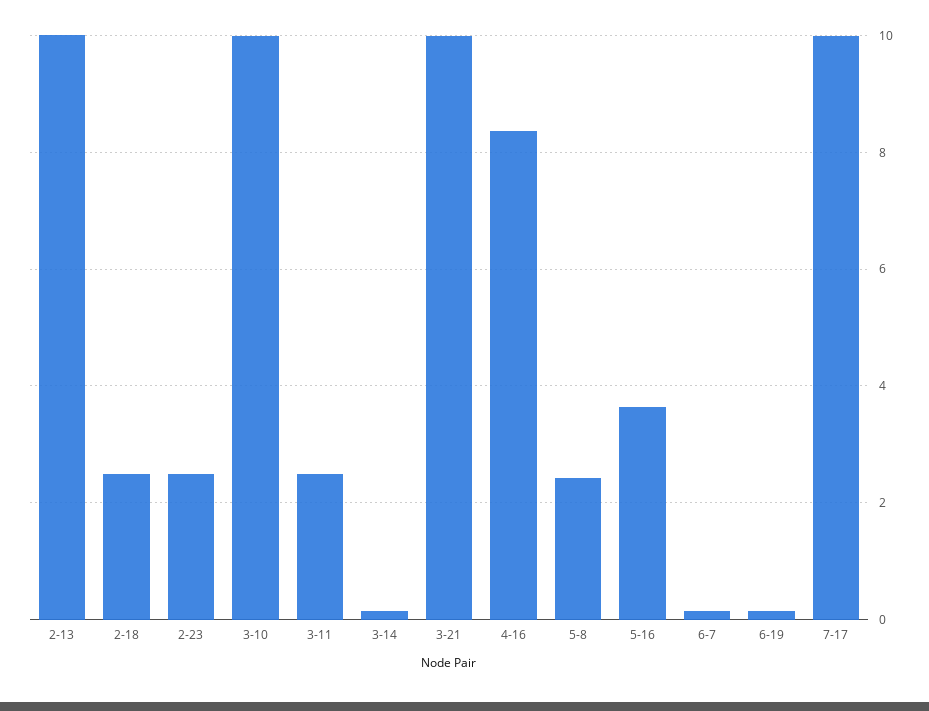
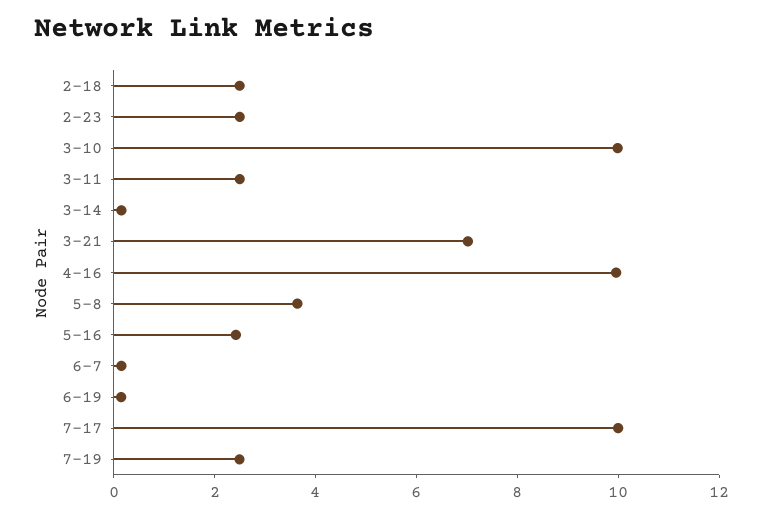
2-13: 10 -> none
3-21: 10 -> 7
4-16: 8.4 -> 10
5-8: 2.4 -> 3.5
5-16: 3.6 -> 2.5
7-19: none -> 2.5

